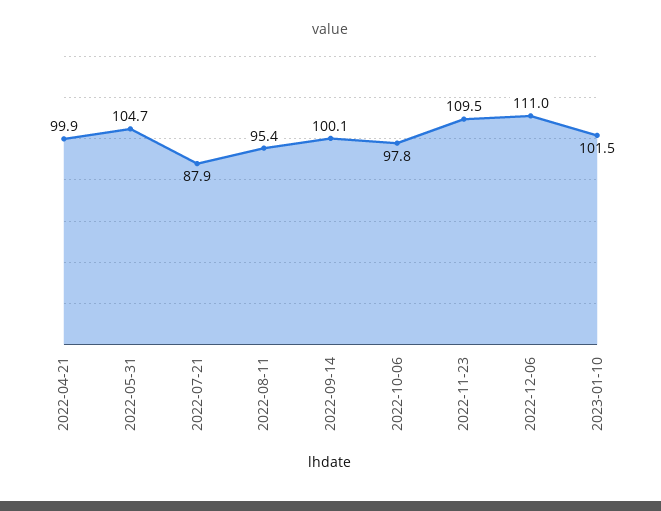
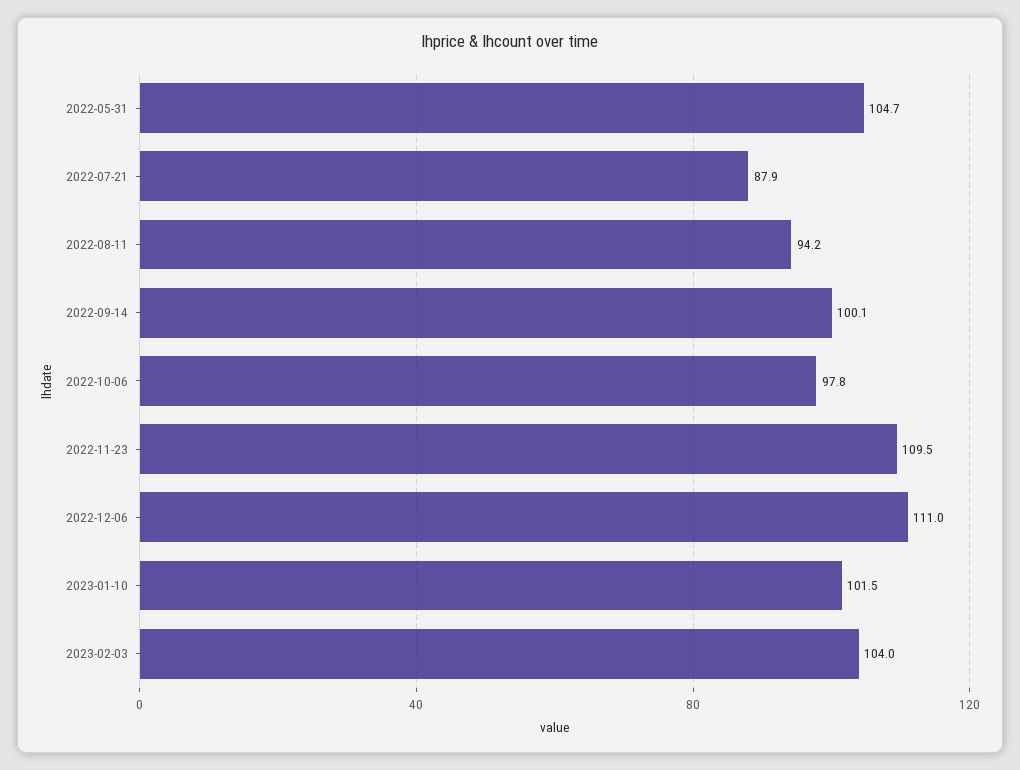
2022-04-21: 99.9 -> none
2022-08-11: 95.4 -> 94.2
2023-02-03: none -> 104

